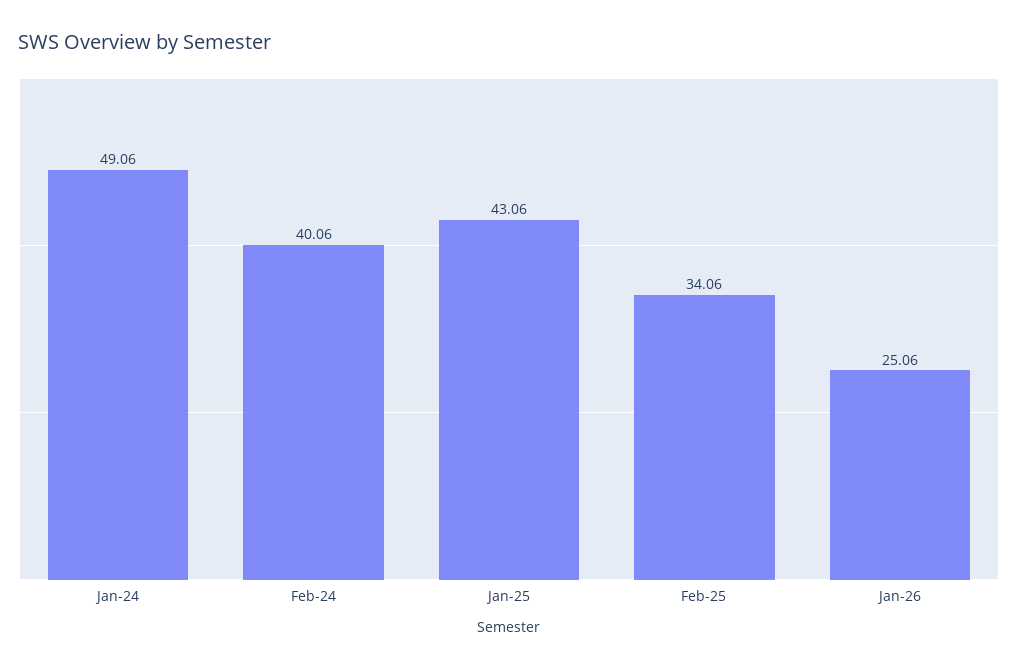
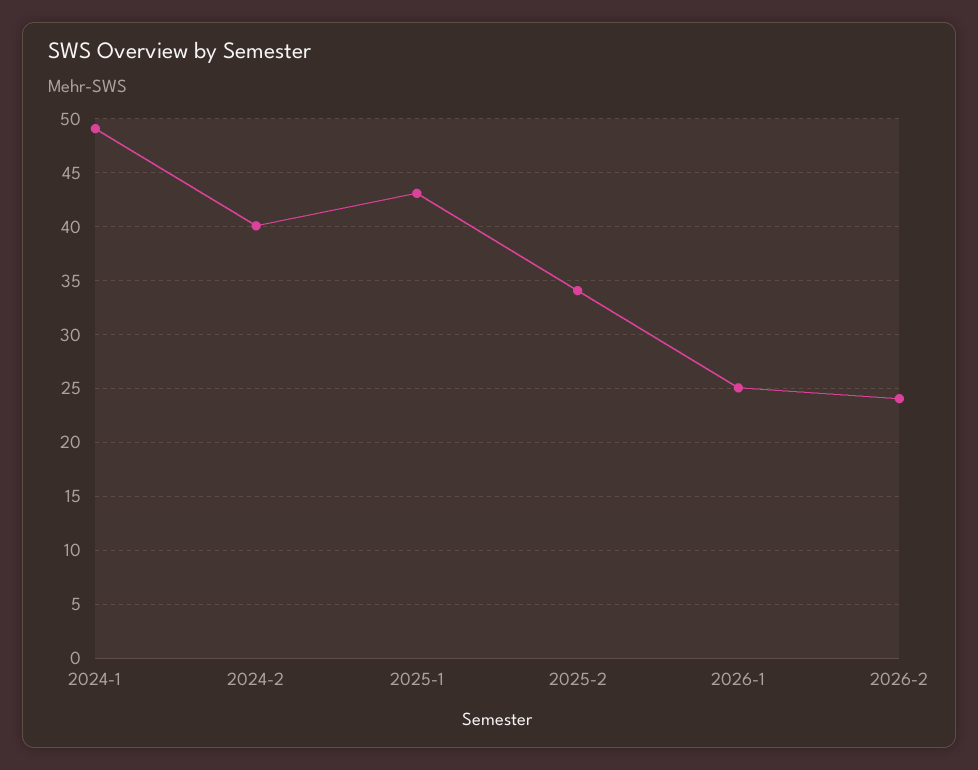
2026-2: none -> 24

